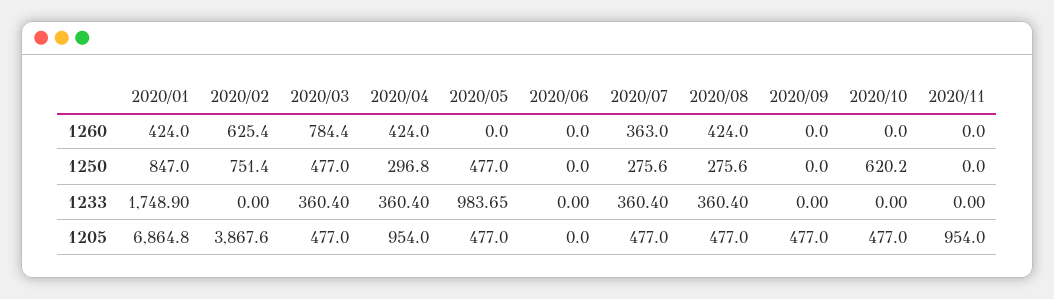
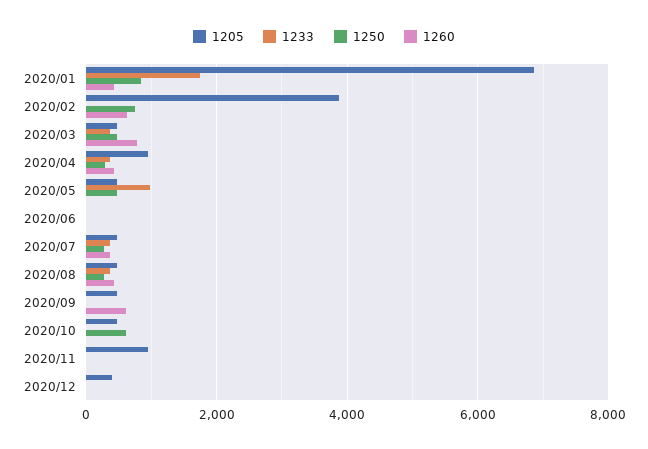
1260, 2020/09: 0 -> 600
1205, 2020/12: none -> 400
1233, 2020/12: none -> 0
1250, 2020/12: none -> 0
1260, 2020/12: none -> 0

